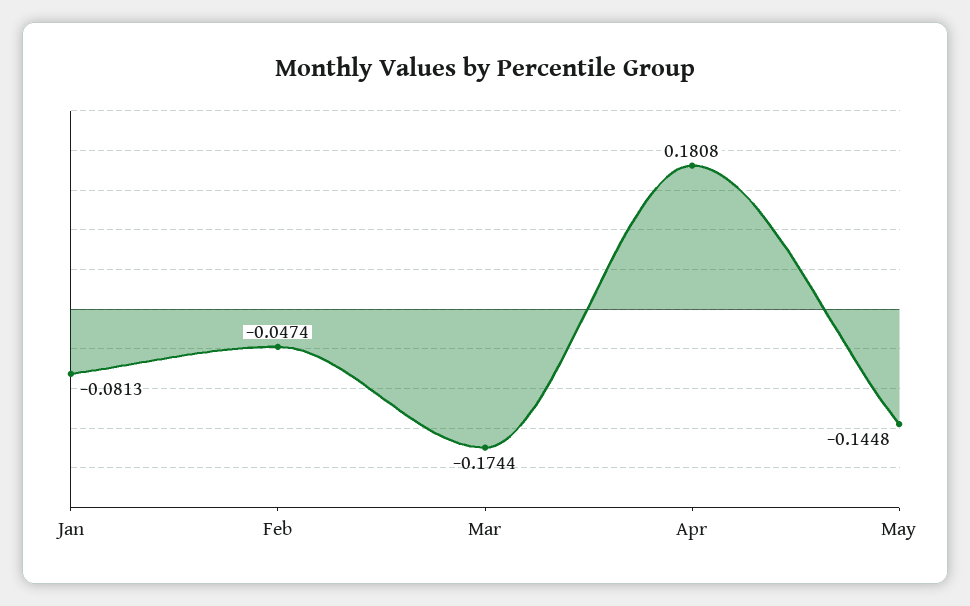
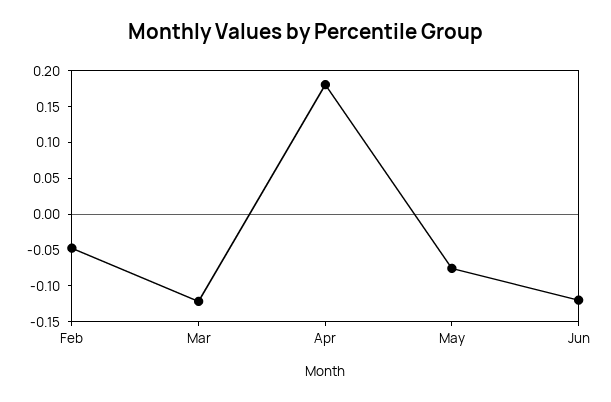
Jan: -0.0813 -> none
Mar: -0.1744 -> -0.125
May: -0.1448 -> -0.075
Jun: none -> -0.125

